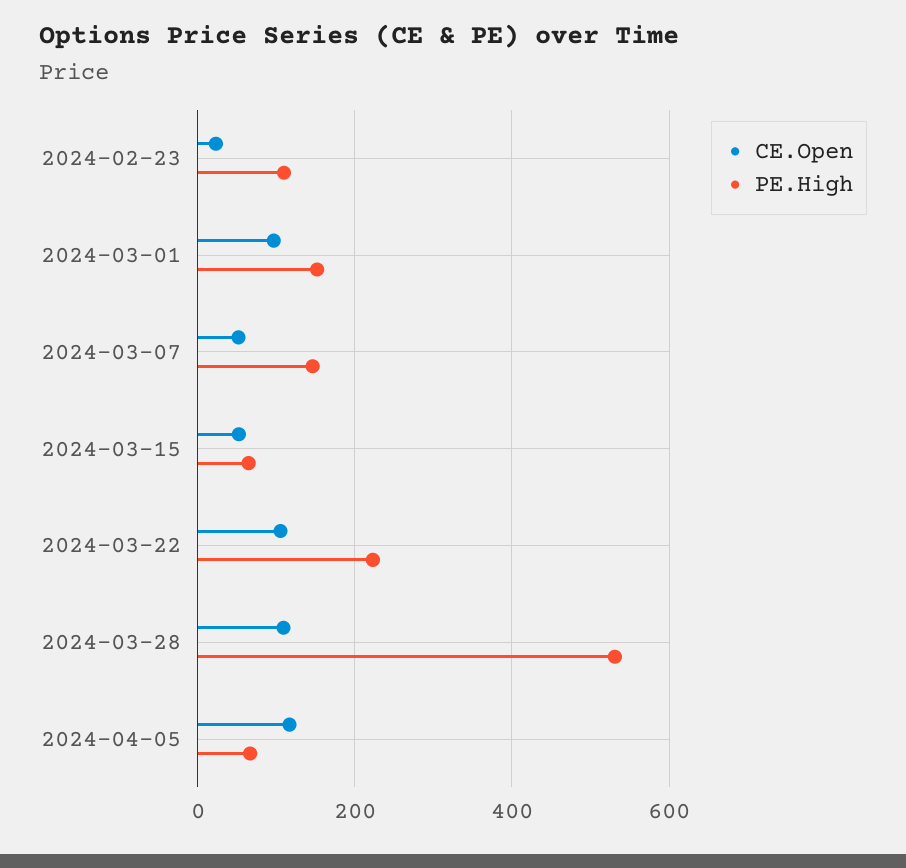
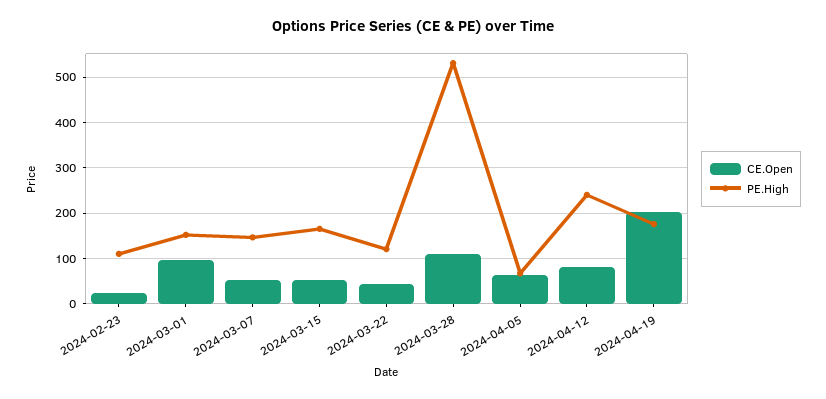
PE.High, 2024-03-15: 60 -> 160
CE.Open, 2024-03-22: 100 -> 40
PE.High, 2024-03-22: 220 -> 120
CE.Open, 2024-04-05: 120 -> 60
CE.Open, 2024-04-12: none -> 80
PE.High, 2024-04-12: none -> 240
CE.Open, 2024-04-19: none -> 200
PE.High, 2024-04-19: none -> 180

